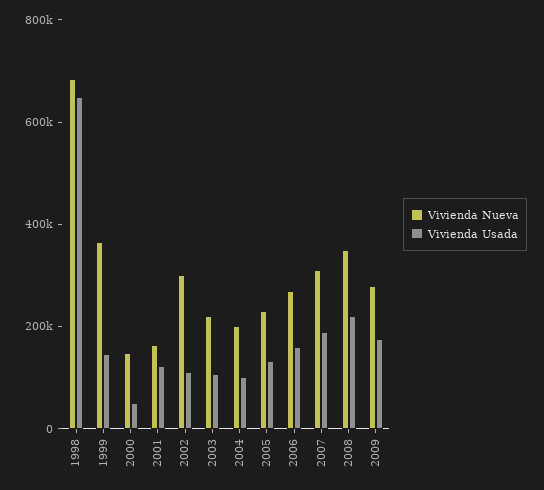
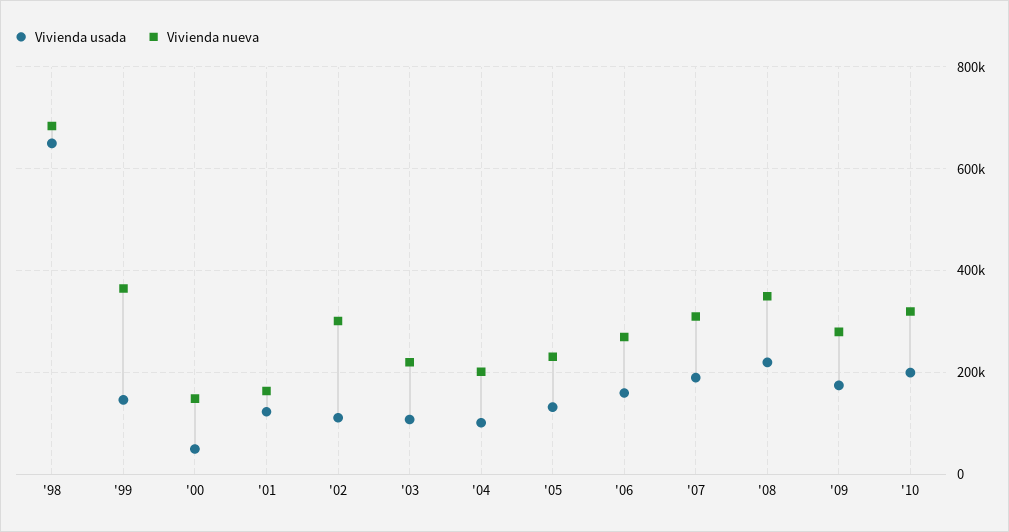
Vivienda Usada, '10: none -> 200000
Vivienda Nueva, '10: none -> 320000

